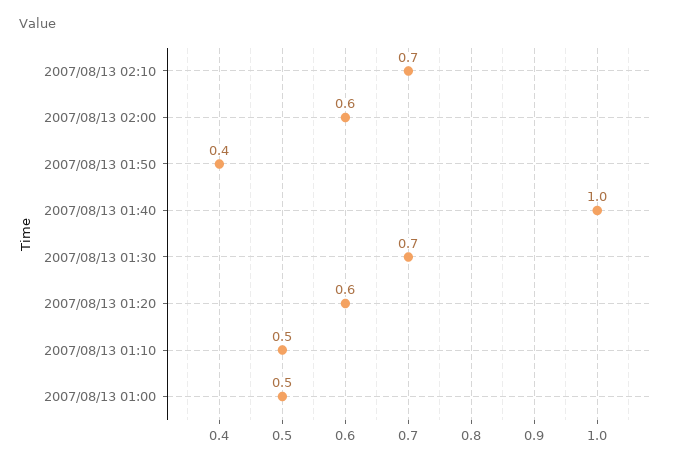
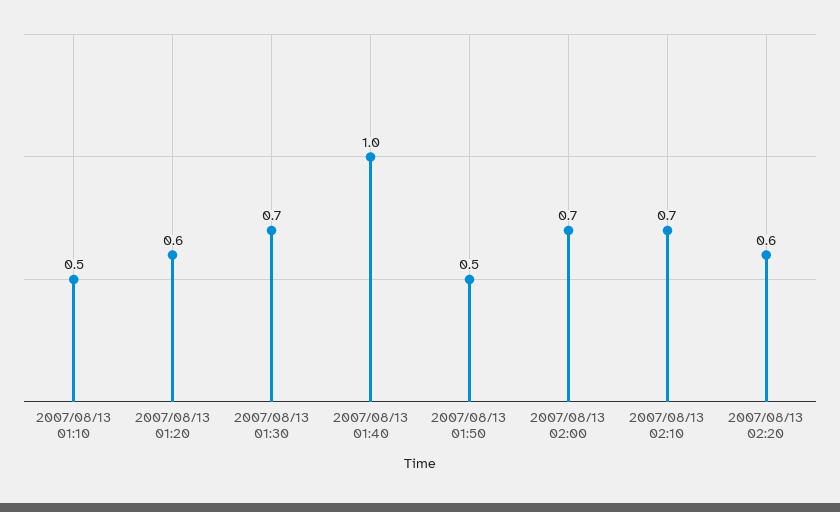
2007/08/13 02:00: 0.6 -> 0.7
2007/08/13 01:50: 0.4 -> 0.5
2007/08/13 01:00: 0.5 -> none
2007/08/13 02:20: none -> 0.6

